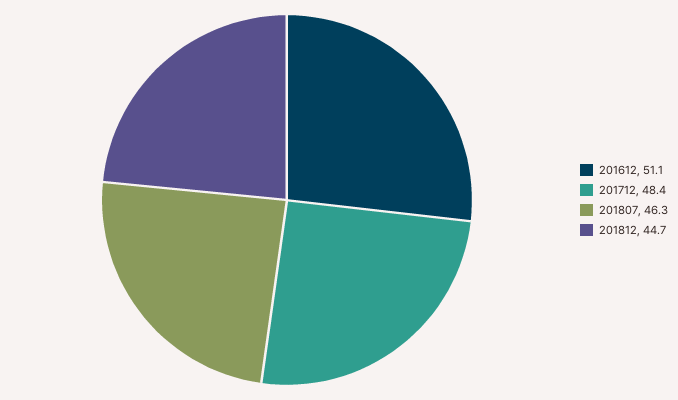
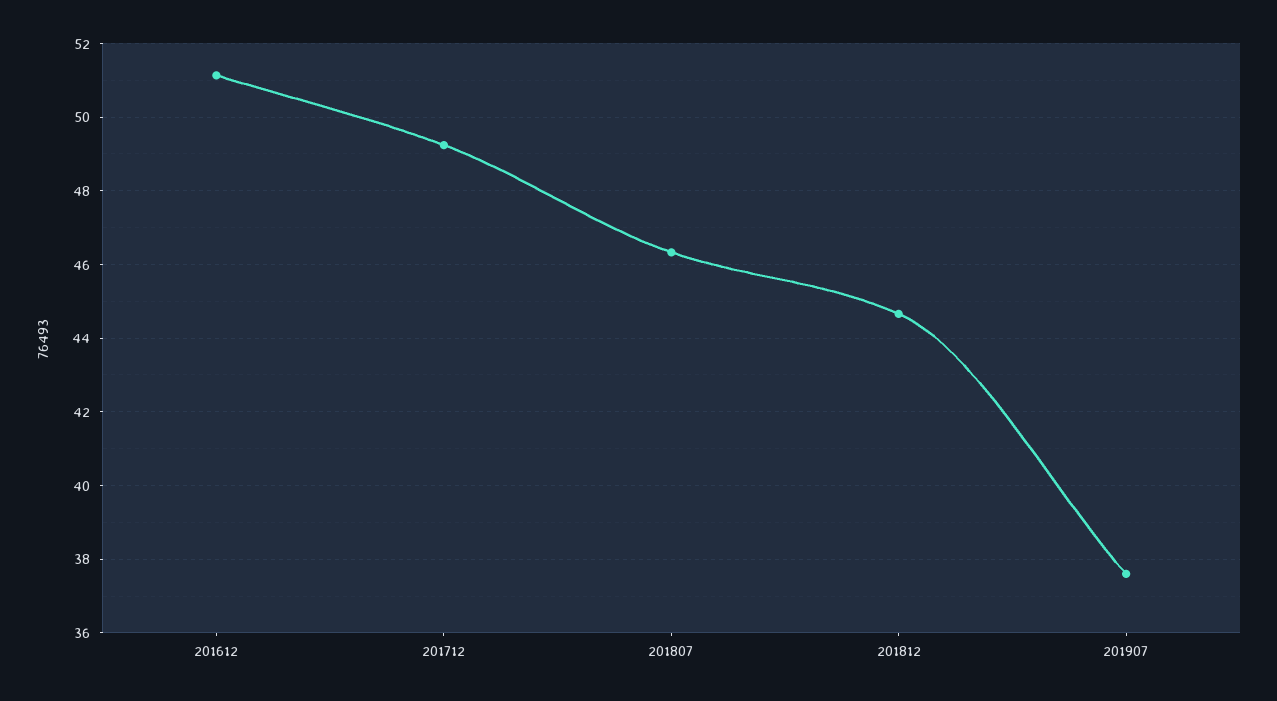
201712: 48.4 -> 49.2
201907: none -> 37.6

